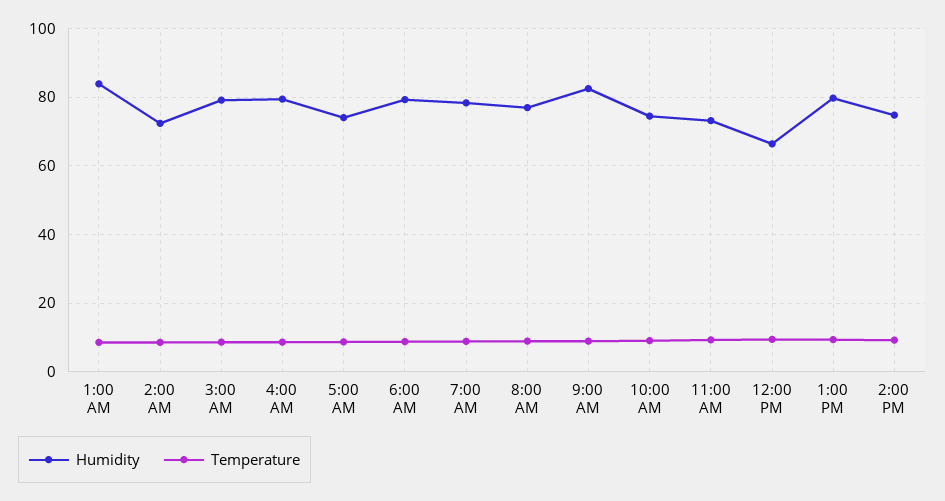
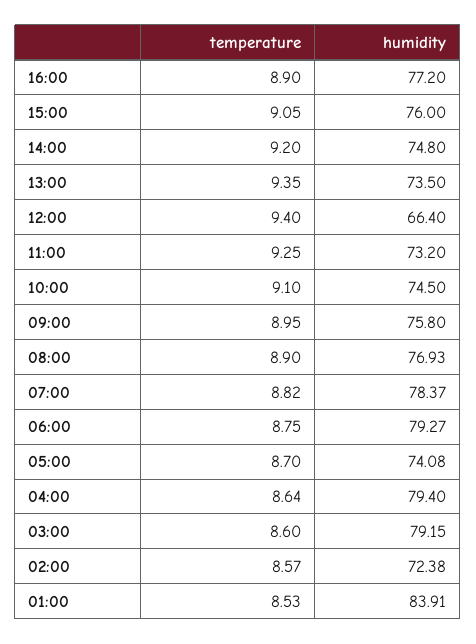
Humidity, 9:00 AM: 82 -> 75.8
Humidity, 1:00 PM: 80 -> 73.5
Temperature, 16:00: none -> 8.9
Humidity, 16:00: none -> 77.2
Temperature, 15:00: none -> 9.05
Humidity, 15:00: none -> 76

